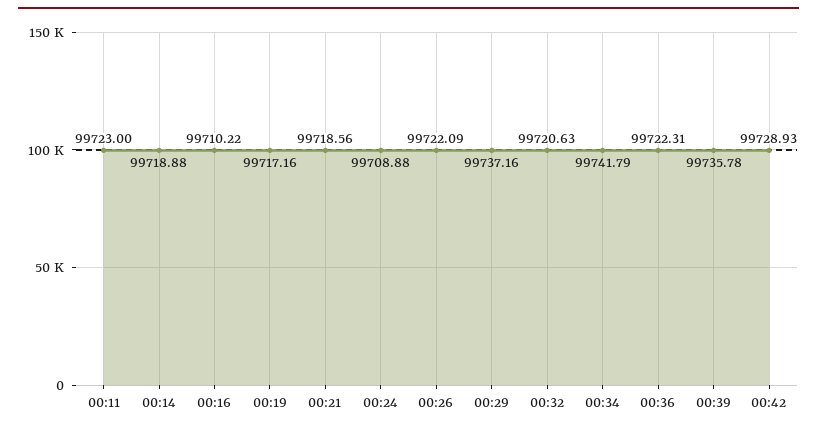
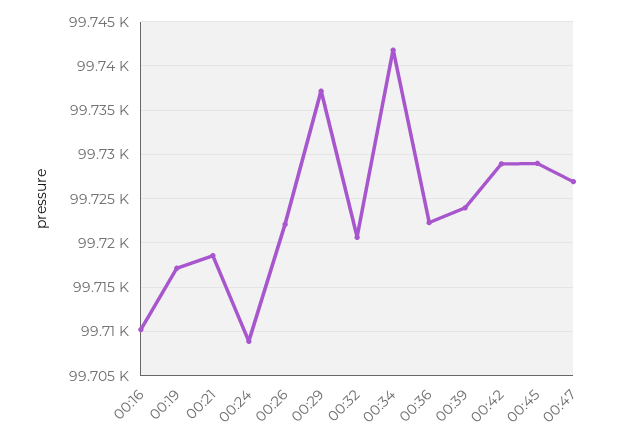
00:11: 99723 -> none
00:14: 99718.88 -> none
00:39: 99735.78 -> 99724
00:45: none -> 99729
00:47: none -> 99727

